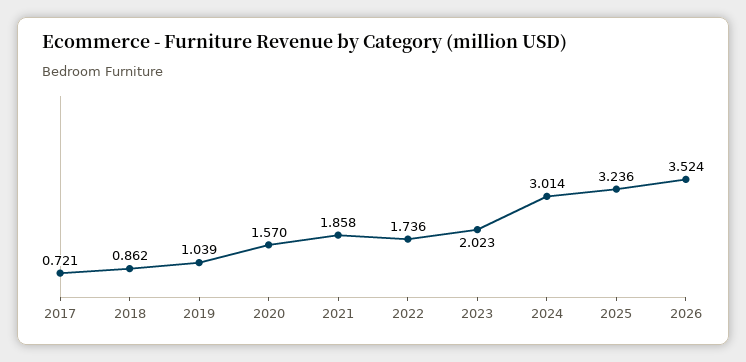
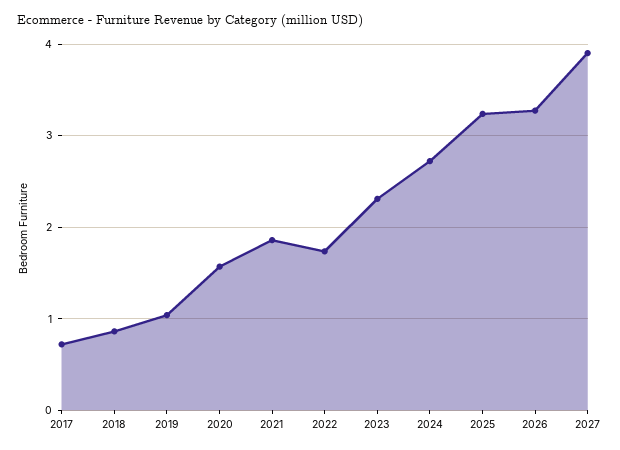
2023: 2.023 -> 2.3
2024: 3.014 -> 2.7
2026: 3.524 -> 3.3
2027: none -> 3.9

